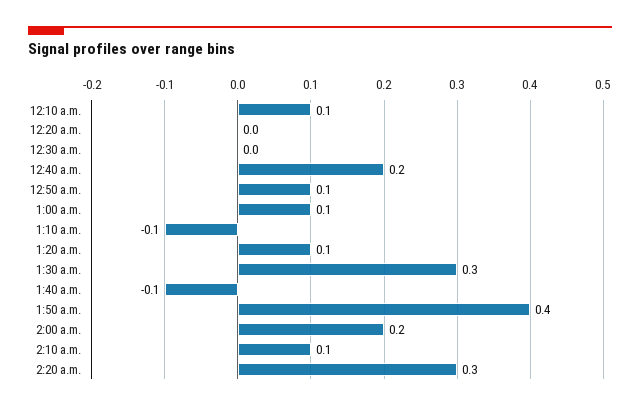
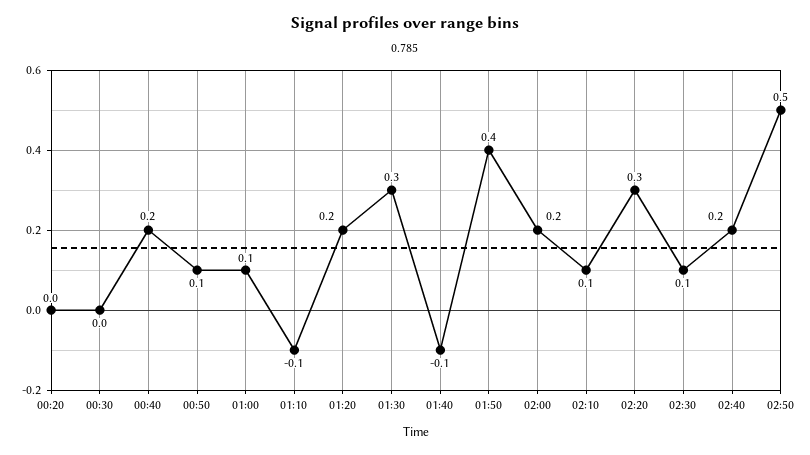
12:10 a.m.: 0.1 -> none
1:20 a.m.: 0.1 -> 0.2
02:30: none -> 0.1
02:40: none -> 0.2
02:50: none -> 0.5

